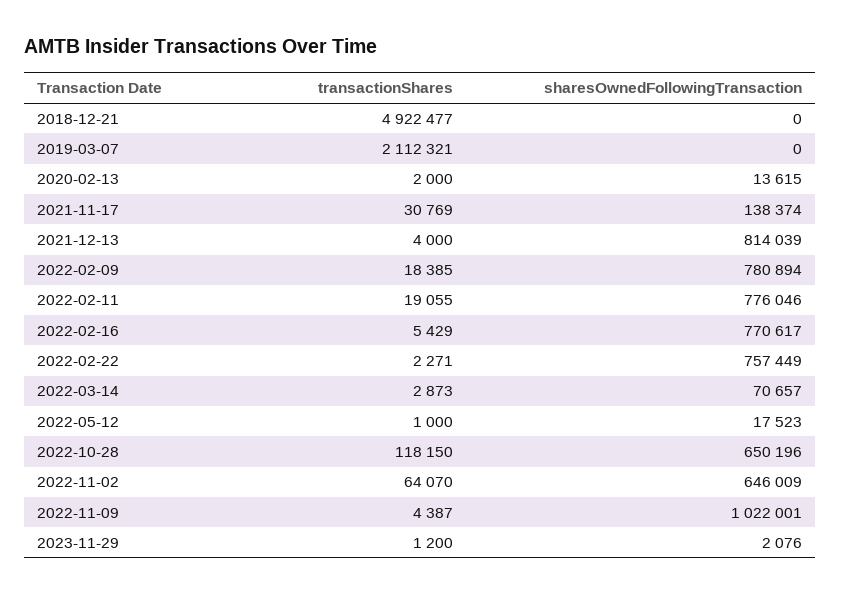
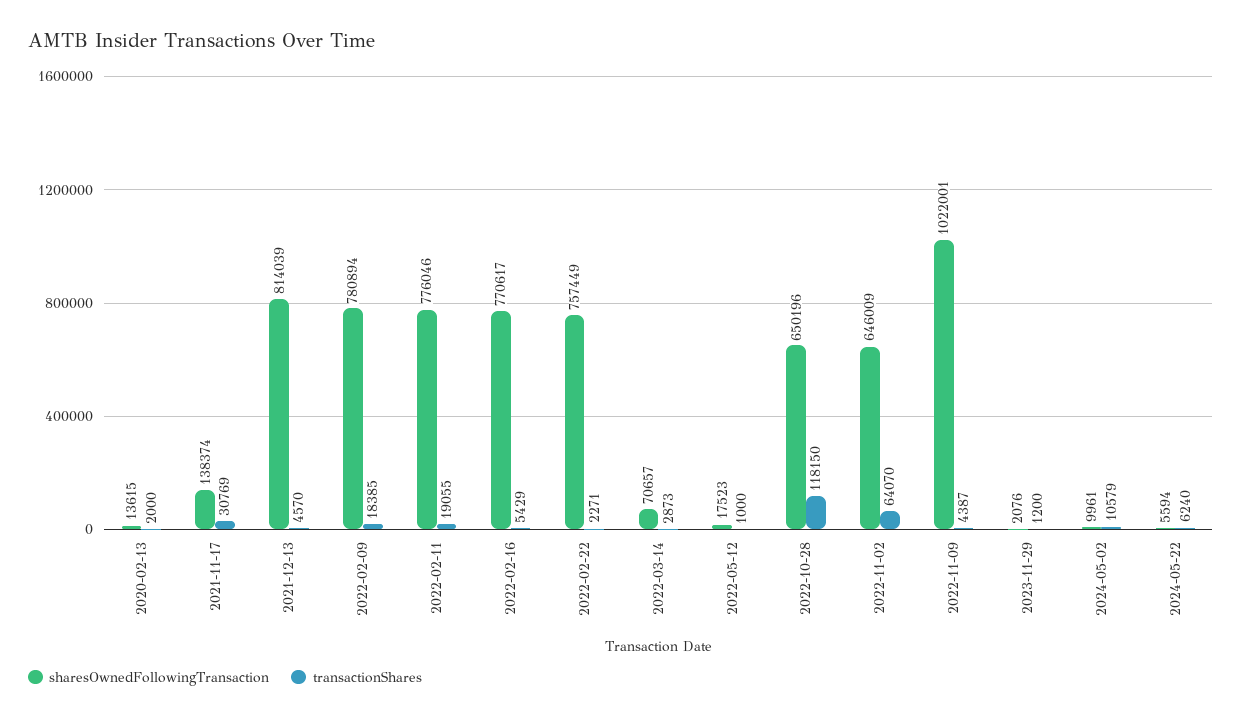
transactionShares, 2018-12-21: 4922477 -> none
sharesOwnedFollowingTransaction, 2018-12-21: 0 -> none
transactionShares, 2019-03-07: 2112321 -> none
sharesOwnedFollowingTransaction, 2019-03-07: 0 -> none
transactionShares, 2021-12-13: 4000 -> 4570
sharesOwnedFollowingTransaction, 2024-05-02: none -> 9961
transactionShares, 2024-05-02: none -> 10579
sharesOwnedFollowingTransaction, 2024-05-22: none -> 5594
transactionShares, 2024-05-22: none -> 6240

